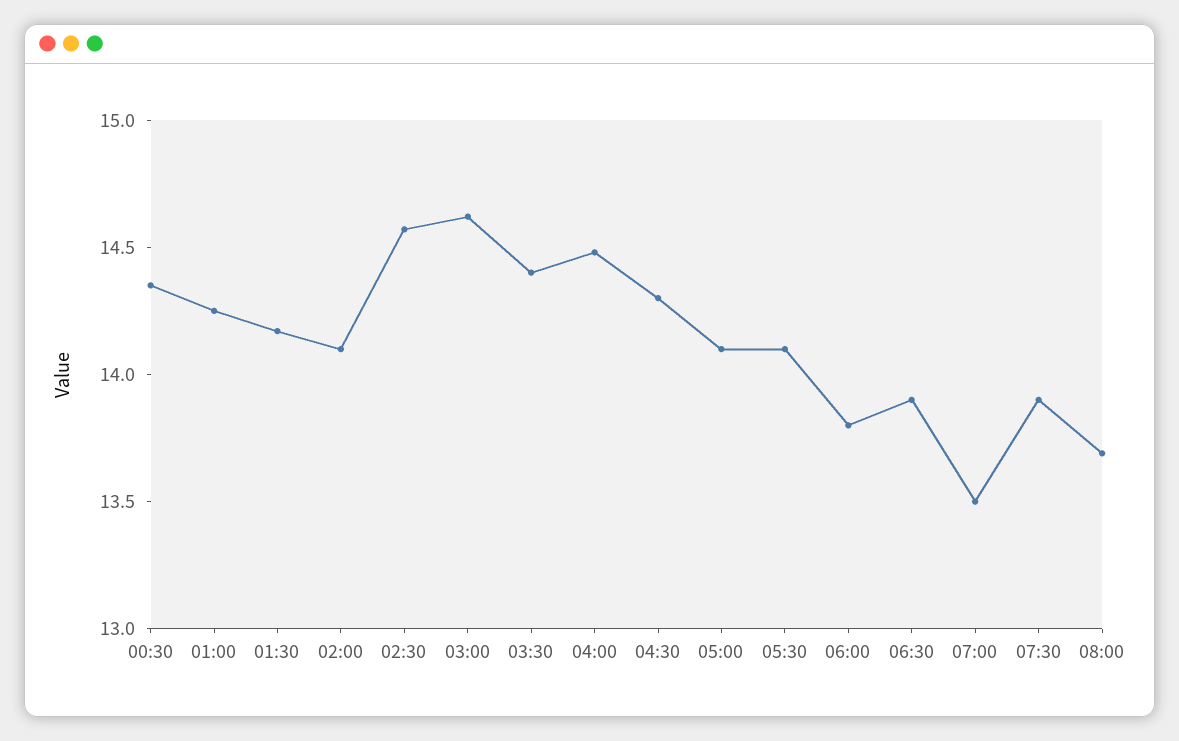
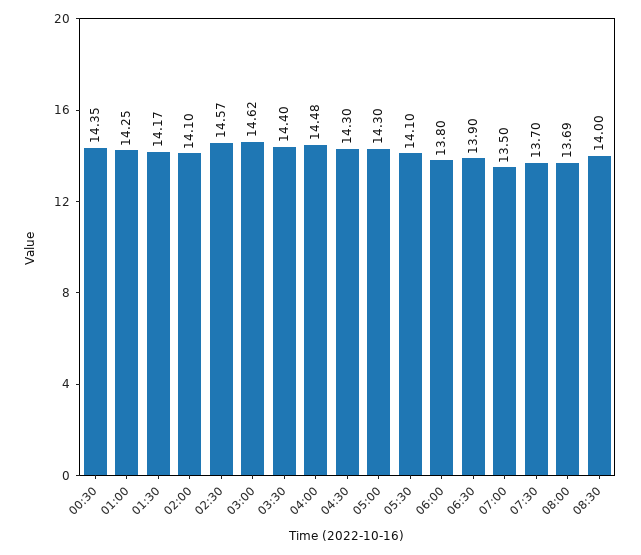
05:00: 14.1 -> 14.3
07:30: 13.9 -> 13.7
08:30: none -> 14

